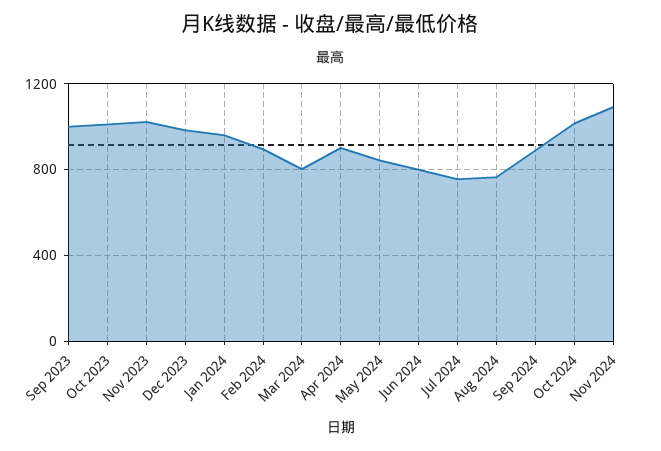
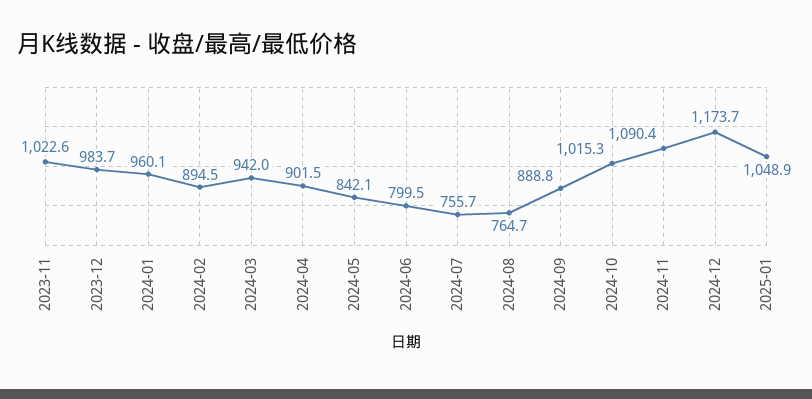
Sep 2023: 1000 -> none
Oct 2023: 1000 -> none
Mar 2024: 800 -> 942
2024-12: none -> 1173.7
2025-01: none -> 1048.9

